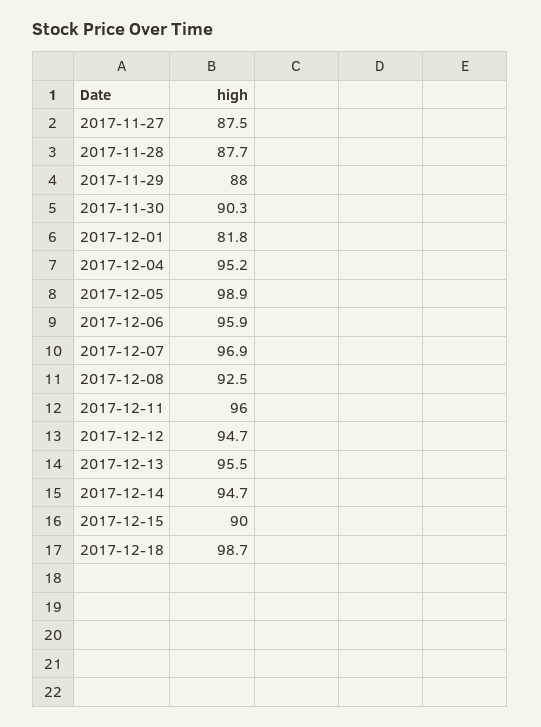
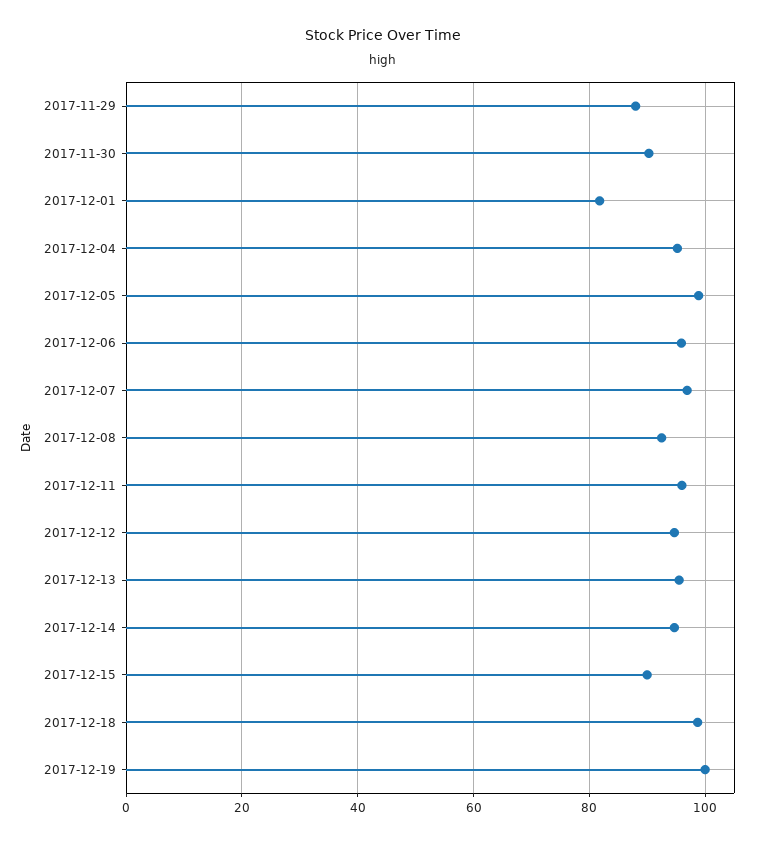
2017-11-27: 87.5 -> none
2017-11-28: 87.7 -> none
2017-12-19: none -> 100

